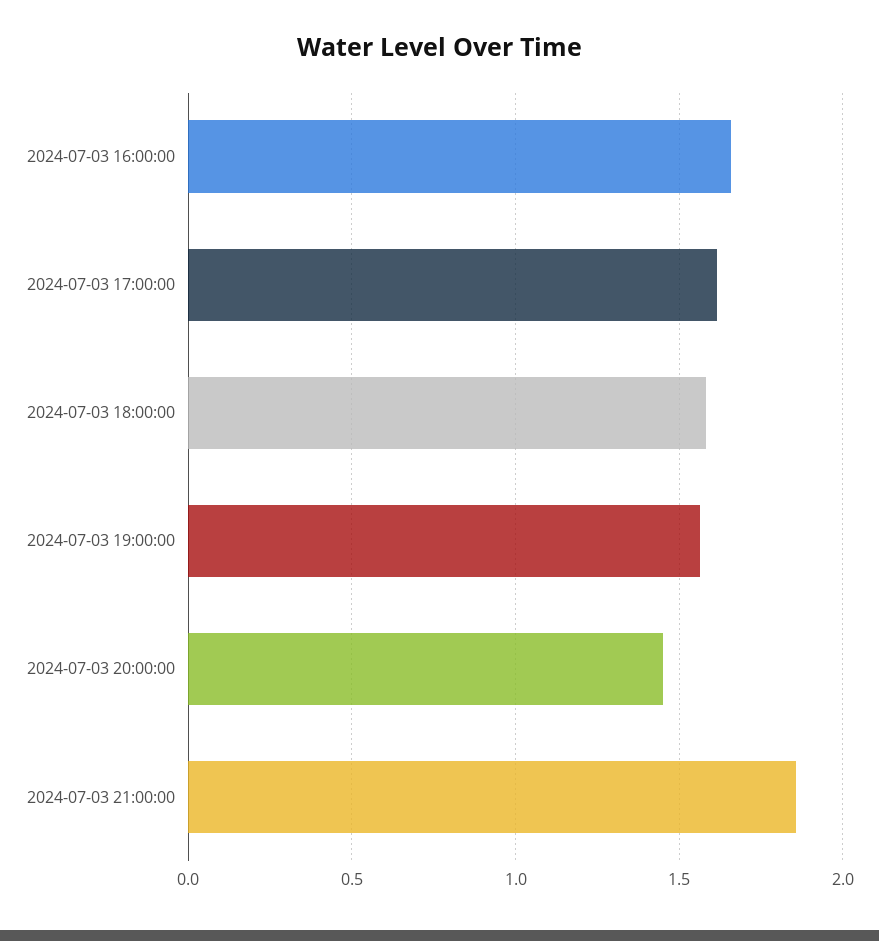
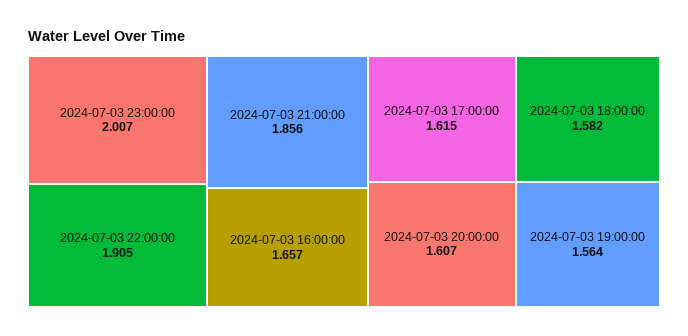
2024-07-03 20:00:00: 1.45 -> 1.607
2024-07-03 23:00:00: none -> 2.007
2024-07-03 22:00:00: none -> 1.905

